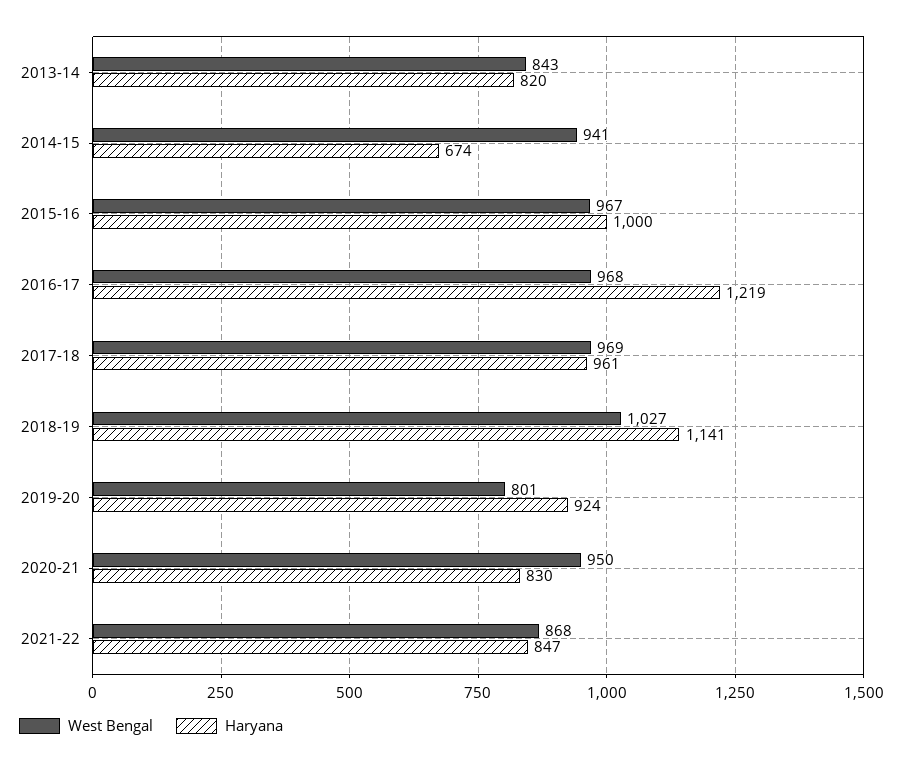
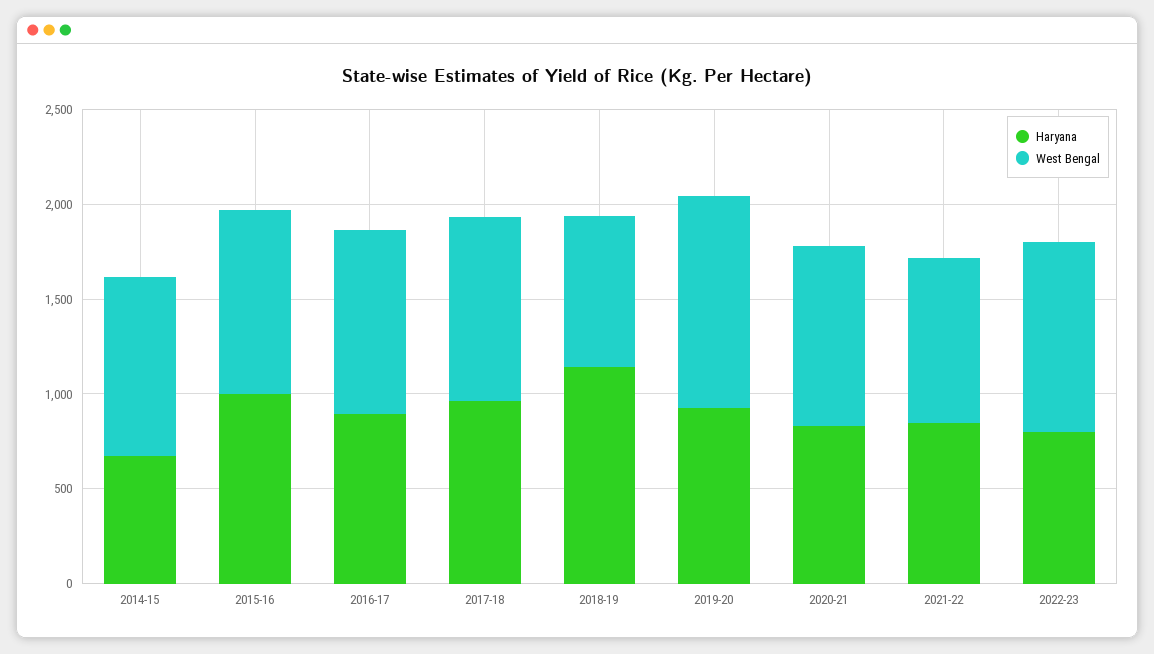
West Bengal, 2013-14: 843 -> none
Haryana, 2013-14: 820 -> none
Haryana, 2016-17: 1219 -> 900
West Bengal, 2018-19: 1027 -> 800
West Bengal, 2019-20: 801 -> 1100
Haryana, 2022-23: none -> 800
West Bengal, 2022-23: none -> 1000

